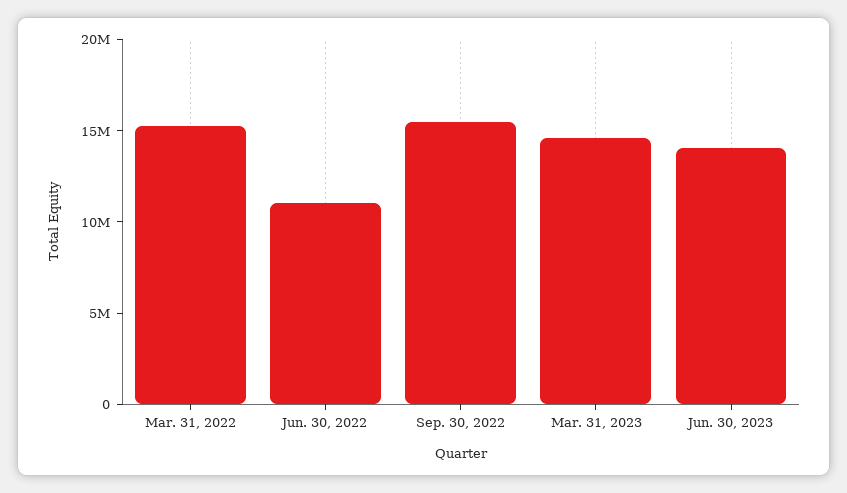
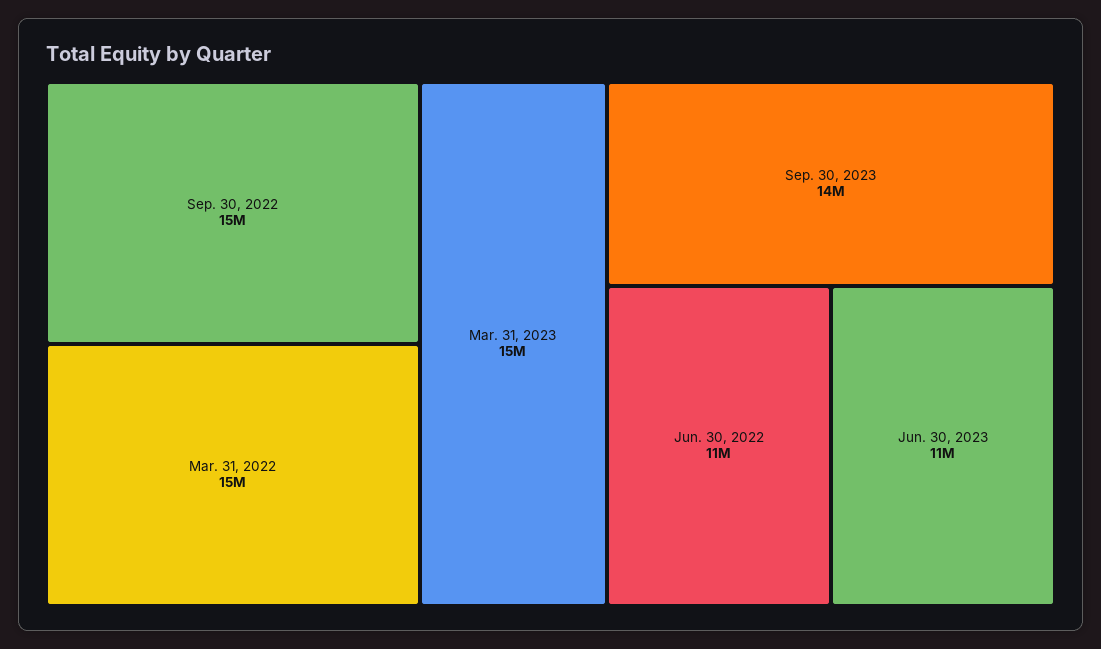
Jun. 30, 2023: 14000000 -> 11000000
Sep. 30, 2023: none -> 14000000

